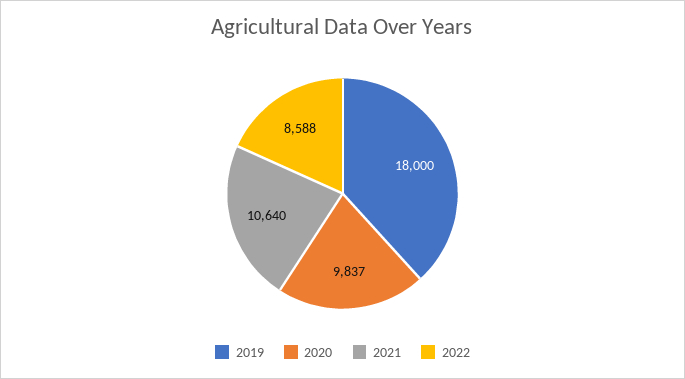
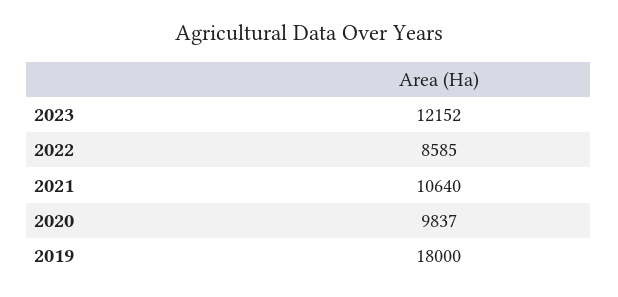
2022: 8588 -> 8585
2023: none -> 12152

